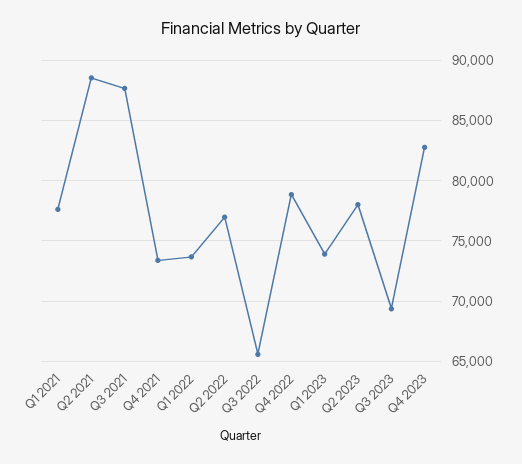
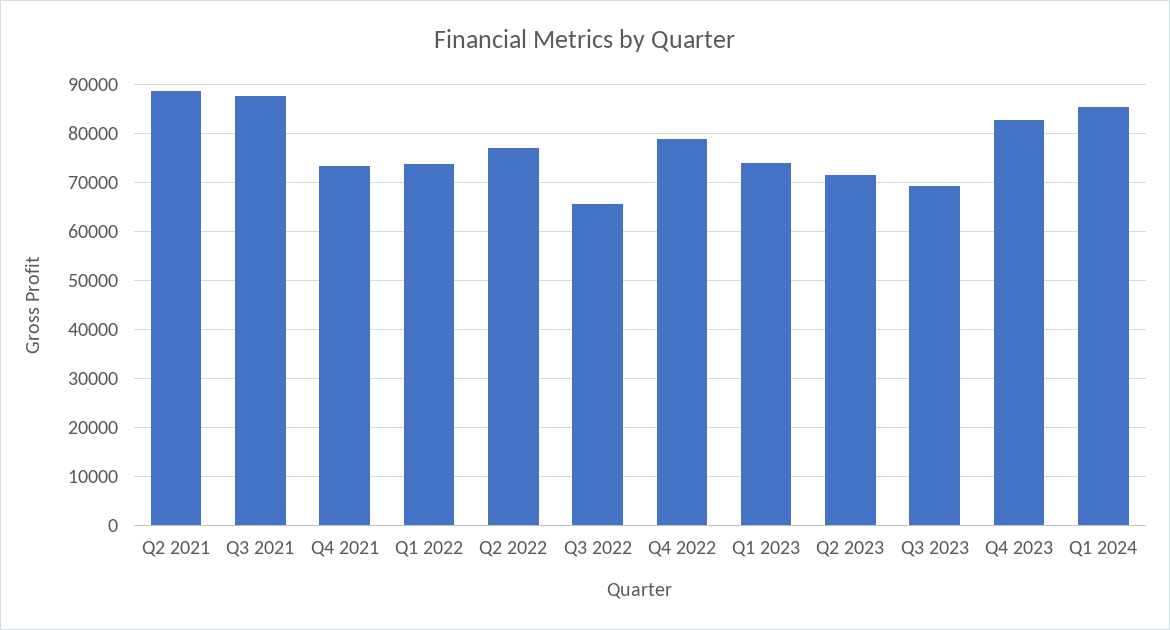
Q1 2021: 77500 -> none
Q2 2023: 78000 -> 72000
Q1 2024: none -> 86000

